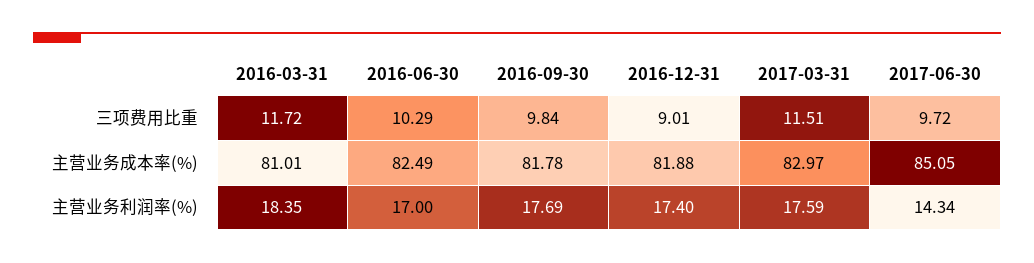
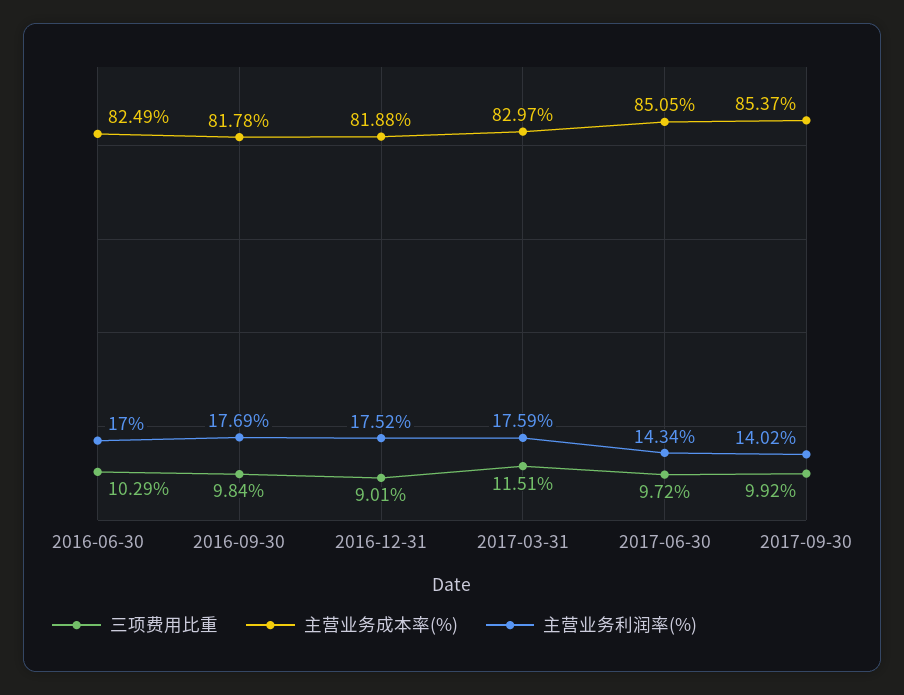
三项费用比重, 2016-03-31: 11.72 -> none
主营业务成本率(%), 2016-03-31: 81.01 -> none
主营业务利润率(%), 2016-03-31: 18.35 -> none
主营业务利润率(%), 2016-12-31: 17.4 -> 17.52
三项费用比重, 2017-09-30: none -> 9.92
主营业务成本率(%), 2017-09-30: none -> 85.37
主营业务利润率(%), 2017-09-30: none -> 14.02

